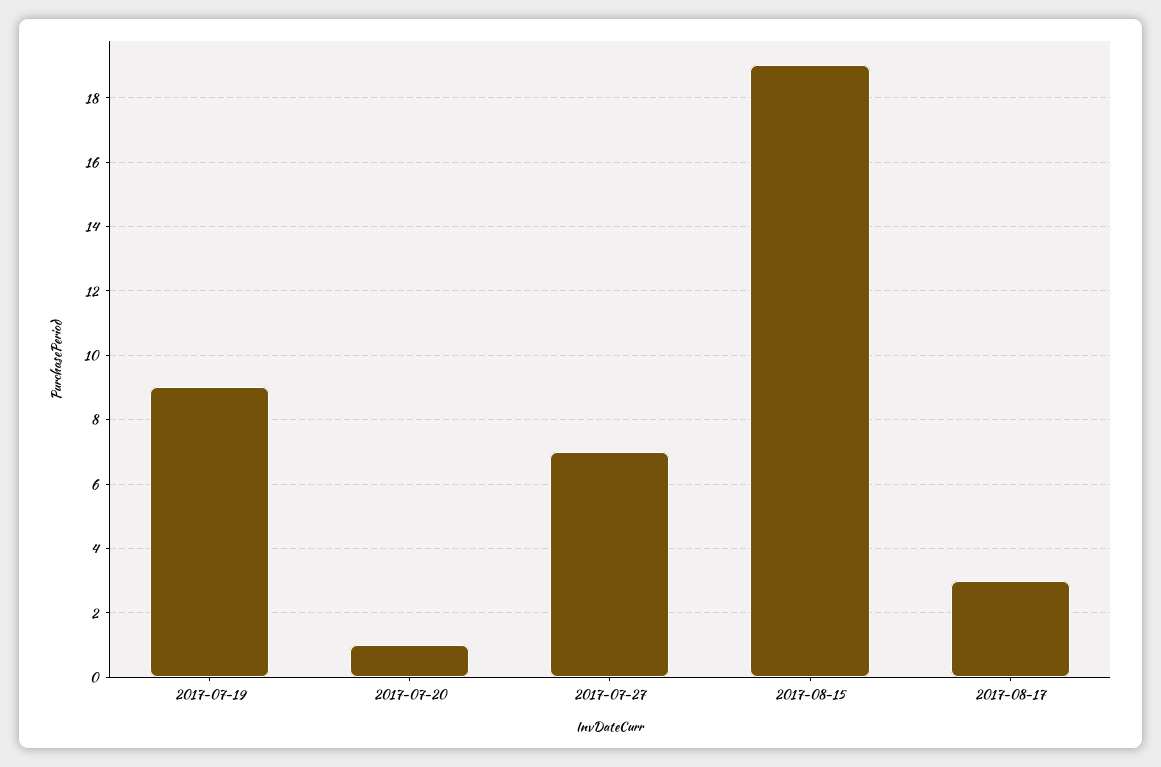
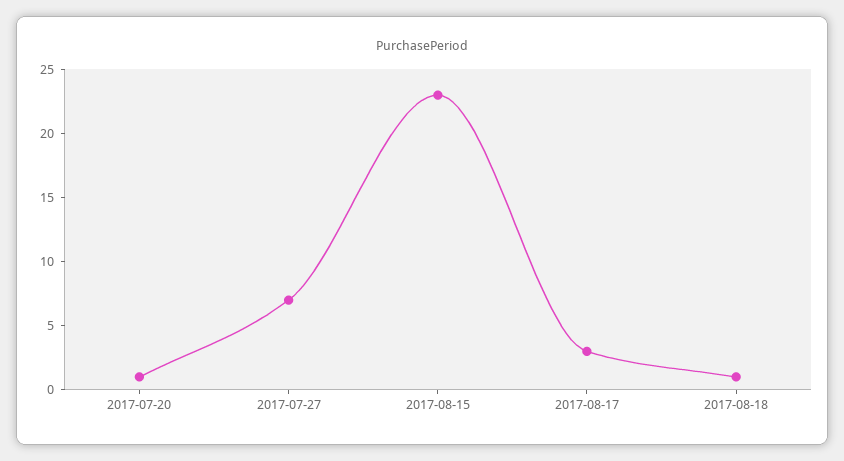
2017-07-19: 9 -> none
2017-08-15: 19 -> 23
2017-08-18: none -> 1

